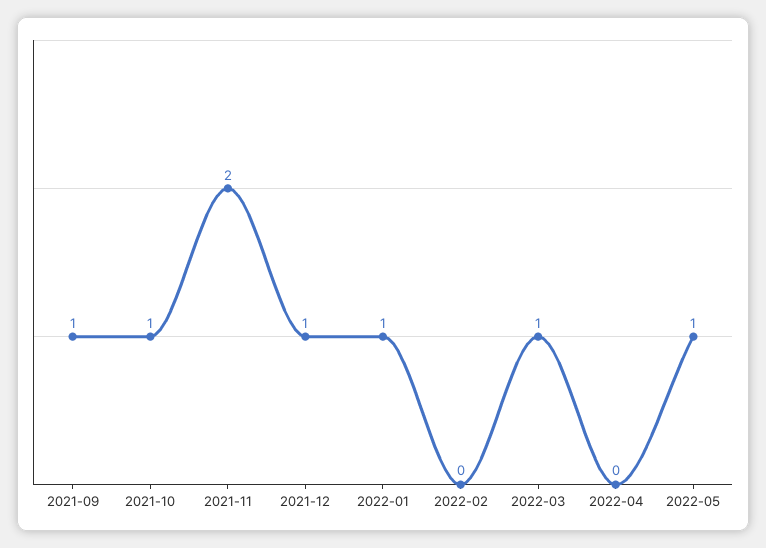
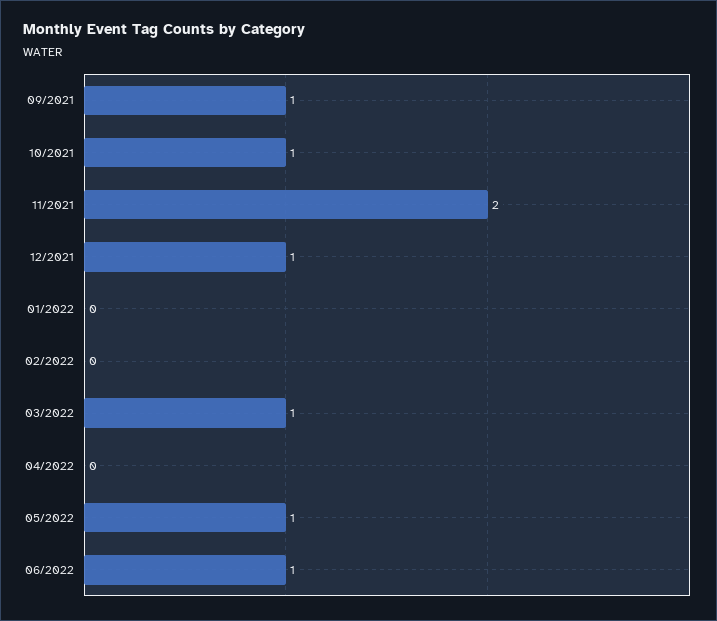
2022-01: 1 -> 0
06/2022: none -> 1

